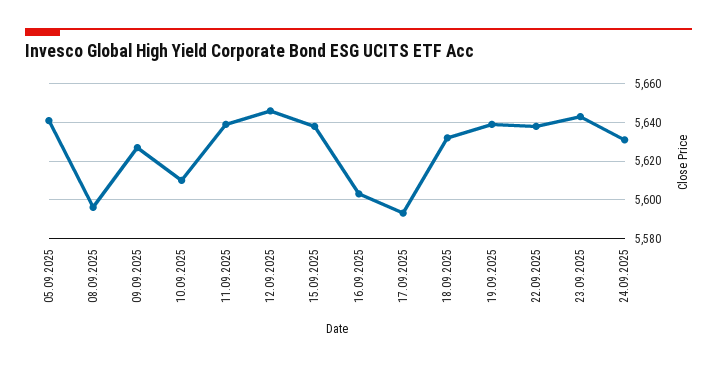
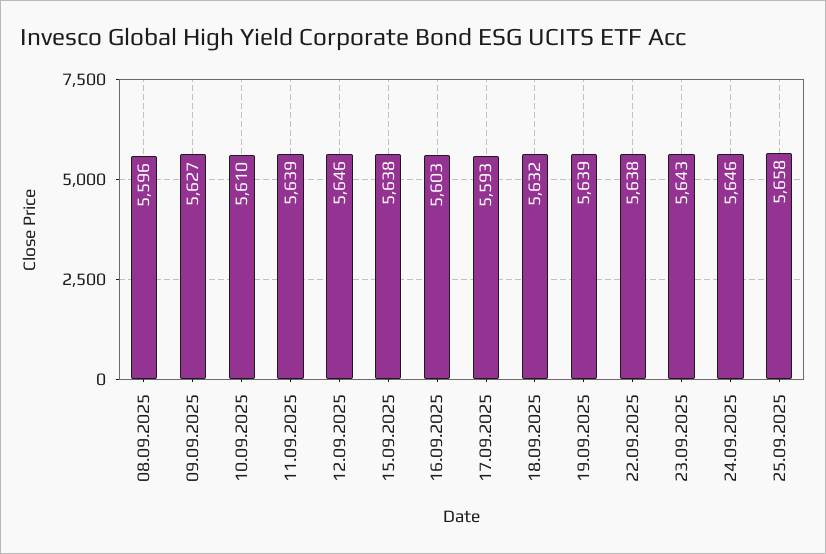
05.09.2025: 5640 -> none
24.09.2025: 5630 -> 5646
25.09.2025: none -> 5658

